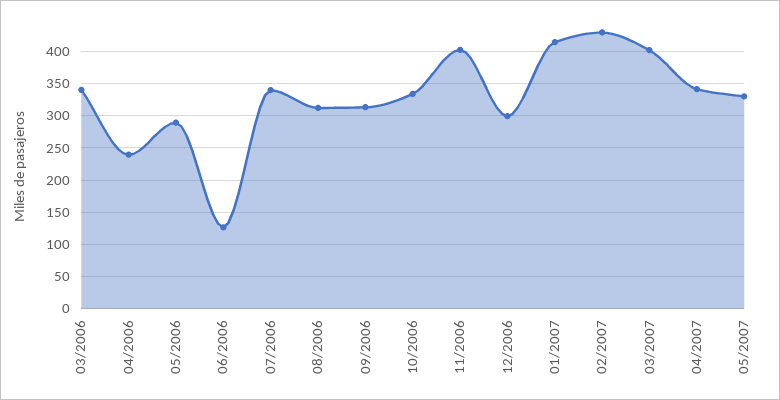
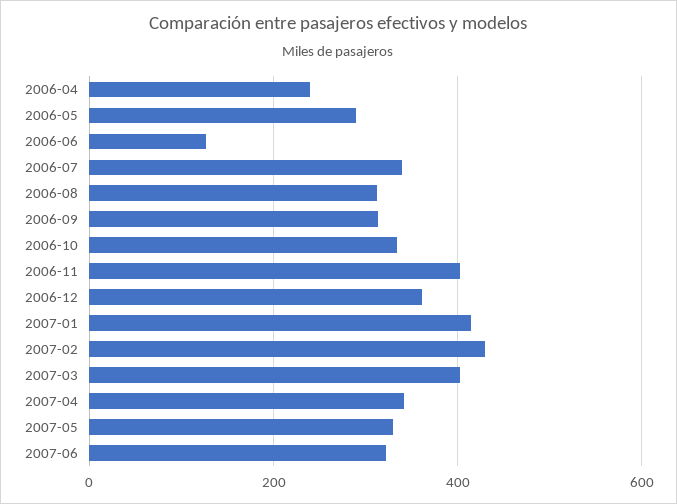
03/2006: 340 -> none
12/2006: 300 -> 360
2007-06: none -> 320

